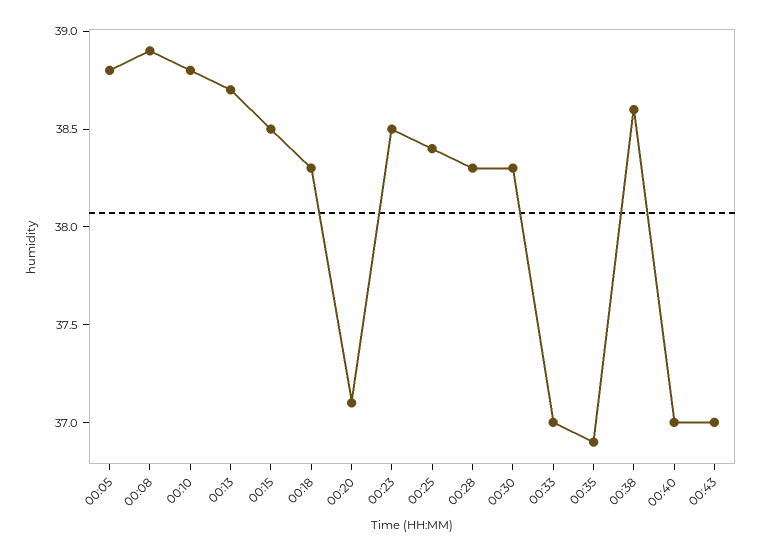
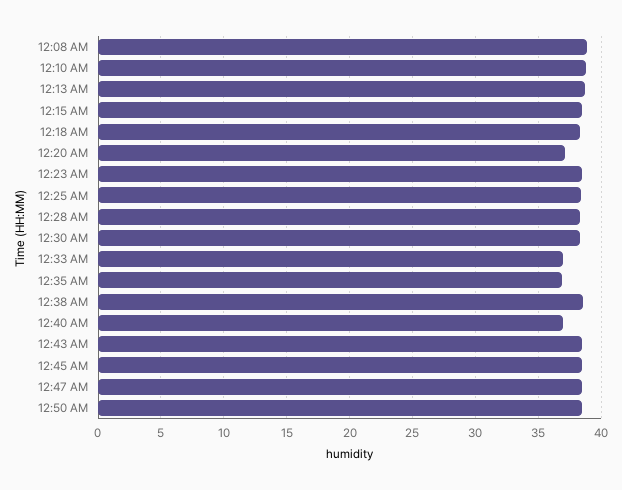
00:05: 38.8 -> none
00:43: 37 -> 38.5
12:45 AM: none -> 38.5
12:47 AM: none -> 38.5
12:50 AM: none -> 38.5

